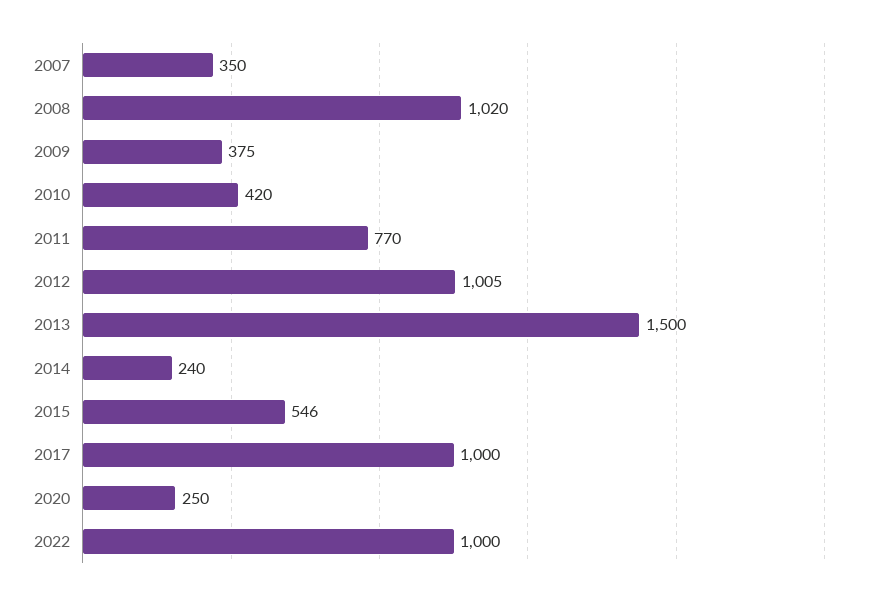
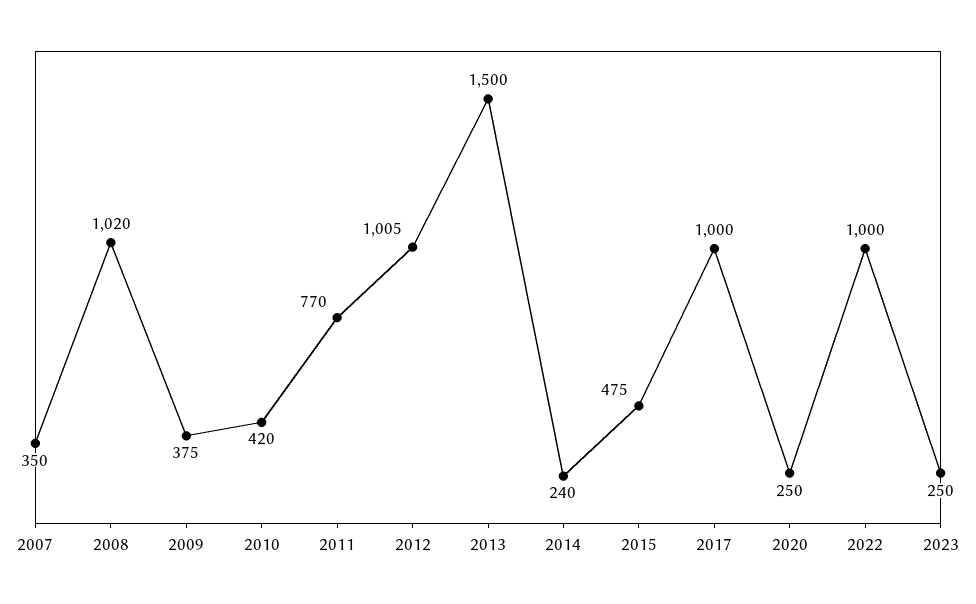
2015: 546 -> 475
2023: none -> 250

